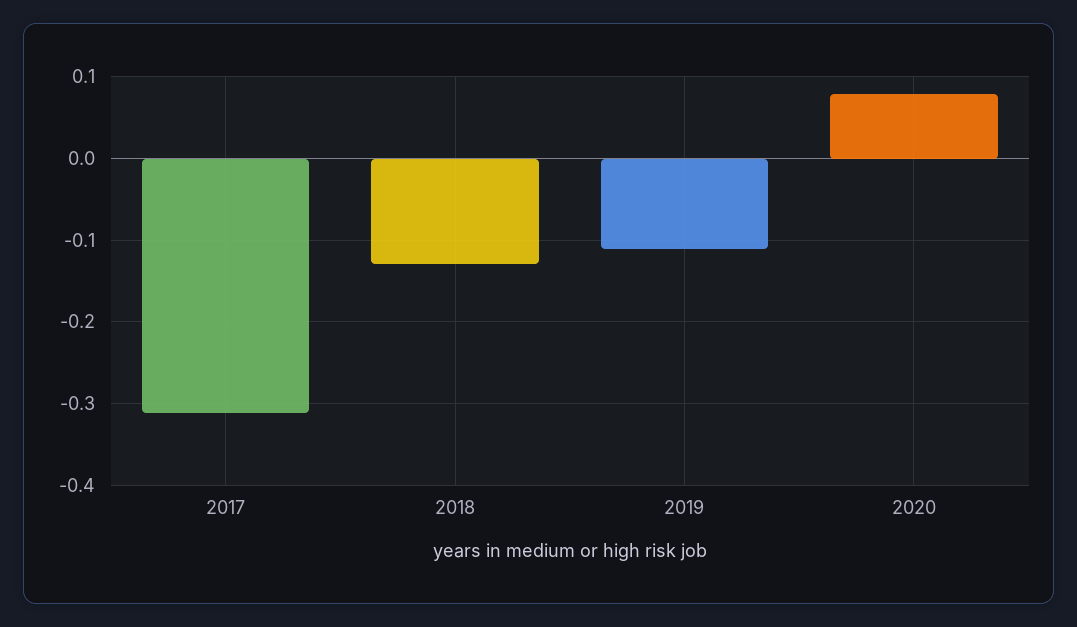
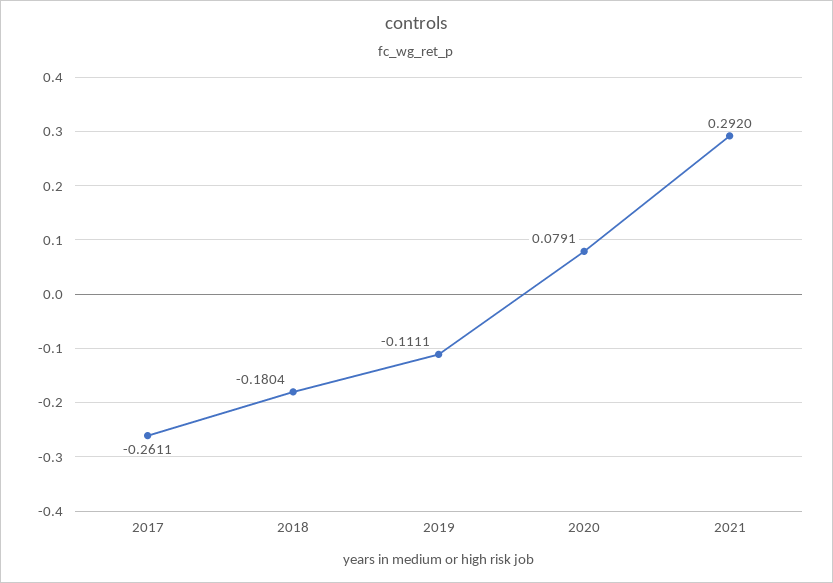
2017: -0.31 -> -0.2611
2018: -0.13 -> -0.1804
2021: none -> 0.292

